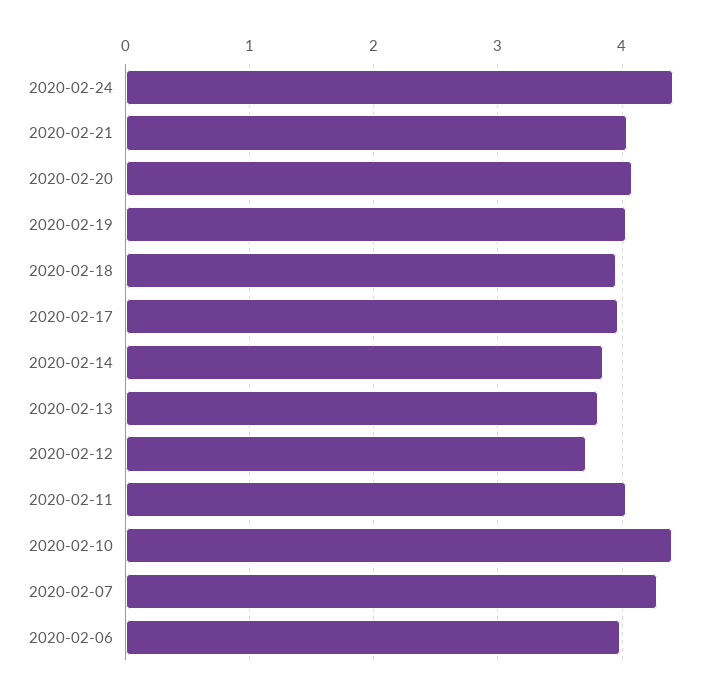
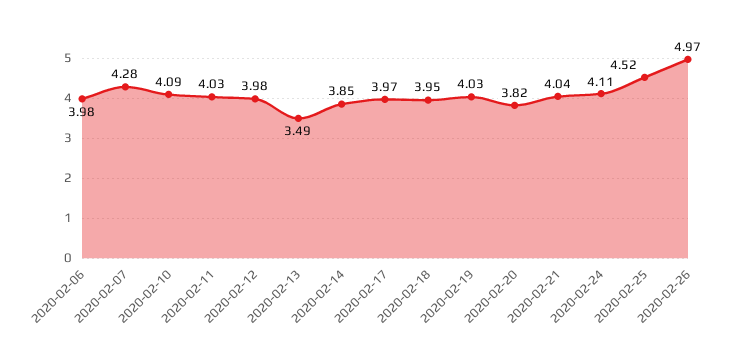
2020-02-24: 4.4 -> 4.11
2020-02-20: 4.1 -> 3.82
2020-02-13: 3.8 -> 3.49
2020-02-12: 3.7 -> 3.98
2020-02-10: 4.4 -> 4.09
2020-02-25: none -> 4.52
2020-02-26: none -> 4.97

